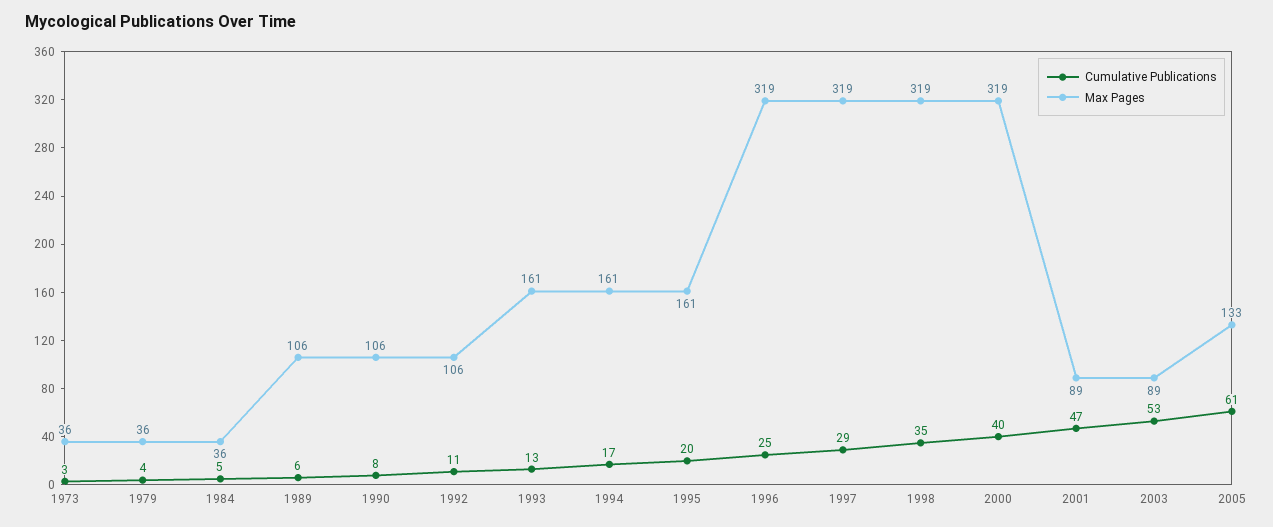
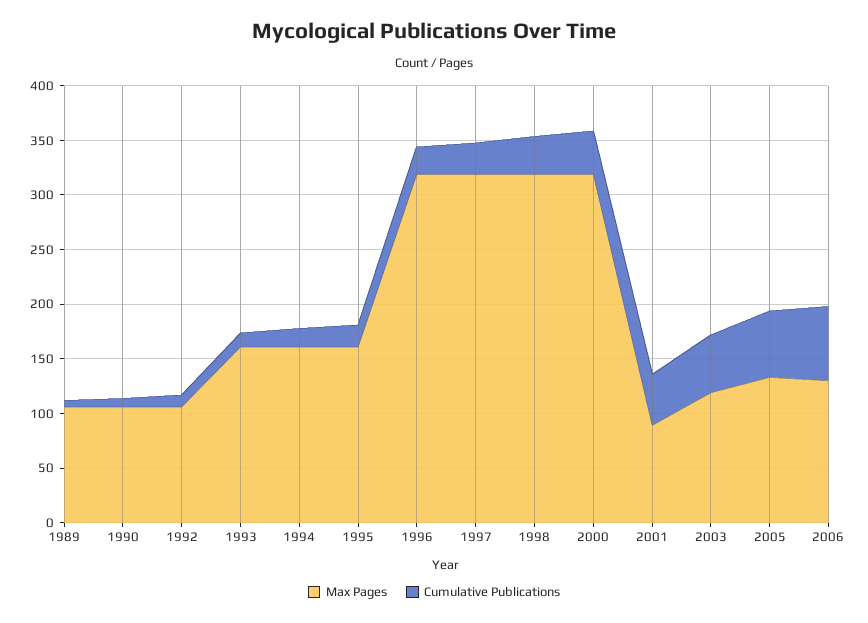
Cumulative Publications, 1973: 3 -> none
Max Pages, 1973: 36 -> none
Cumulative Publications, 1979: 4 -> none
Max Pages, 1979: 36 -> none
Cumulative Publications, 1984: 5 -> none
Max Pages, 1984: 36 -> none
Max Pages, 2003: 89 -> 120
Max Pages, 2006: none -> 130
Cumulative Publications, 2006: none -> 70

